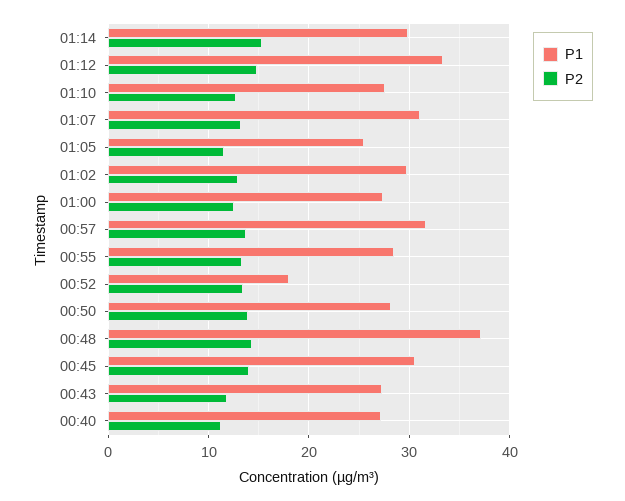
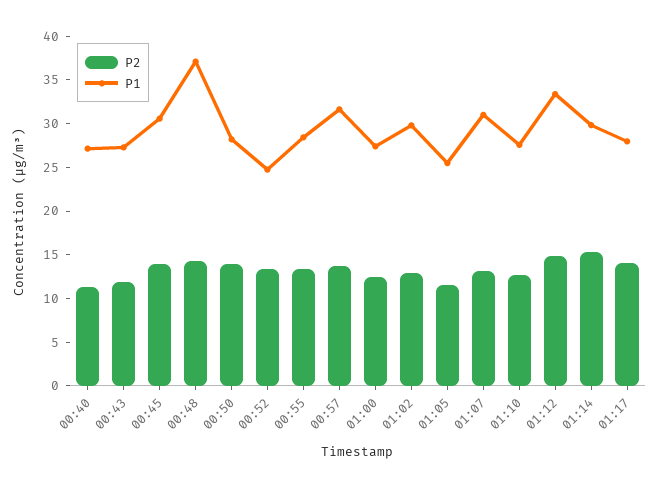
P1, 00:52: 18 -> 25
P2, 01:17: none -> 14
P1, 01:17: none -> 28

